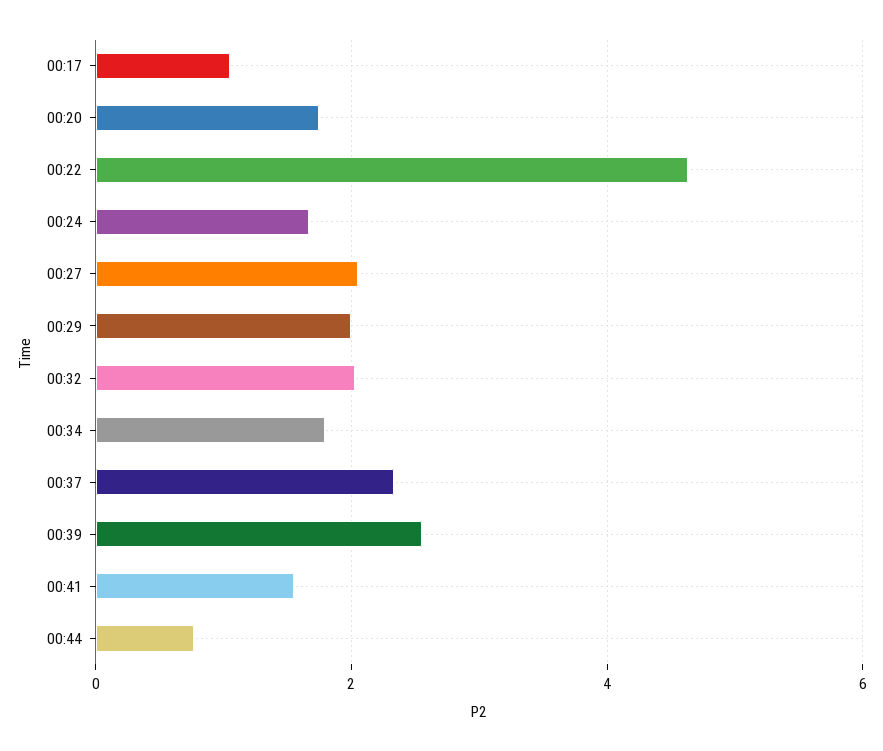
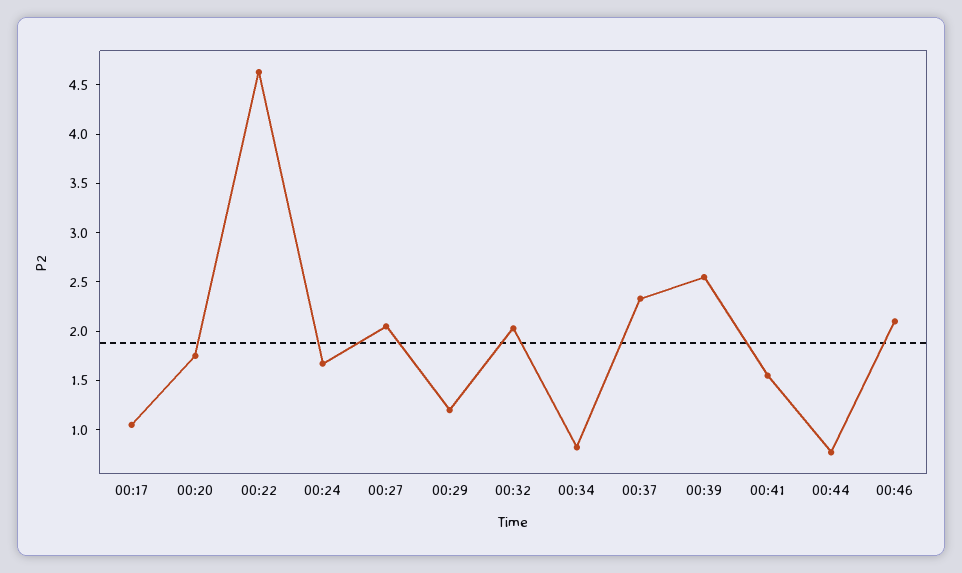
00:29: 2 -> 1.2
00:34: 1.8 -> 0.8
00:46: none -> 2.1

